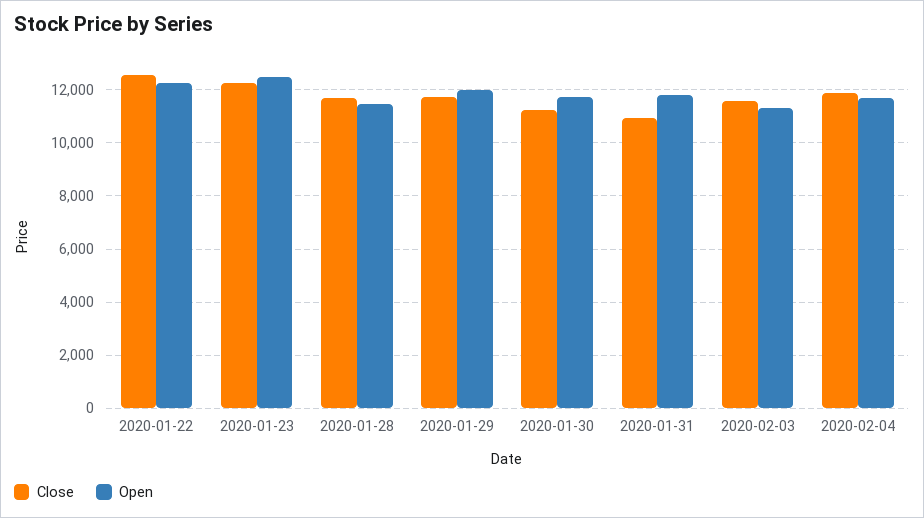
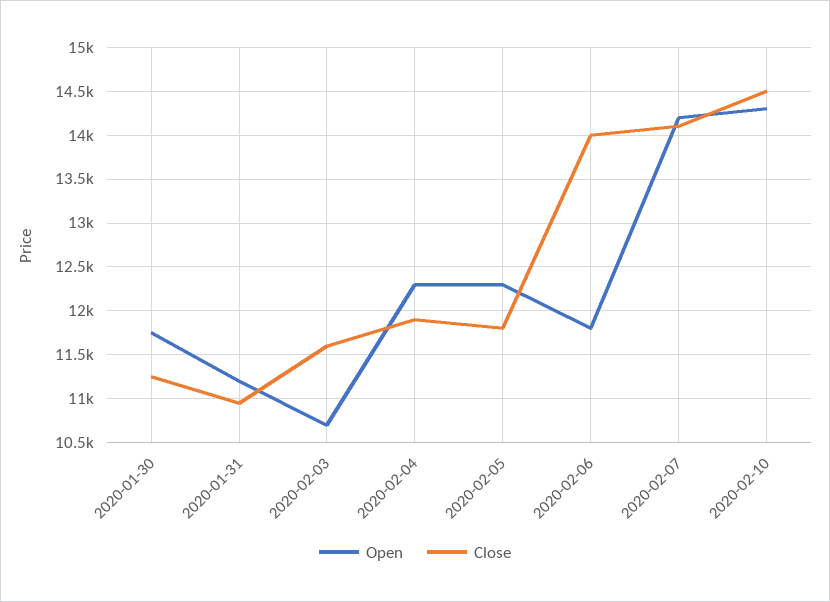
Close, 2020-01-22: 12500 -> none
Open, 2020-01-22: 12250 -> none
Close, 2020-01-23: 12250 -> none
Open, 2020-01-23: 12500 -> none
Close, 2020-01-28: 11750 -> none
Open, 2020-01-28: 11500 -> none
Close, 2020-01-29: 11750 -> none
Open, 2020-01-29: 12000 -> none
Open, 2020-01-31: 11750 -> 11200
Open, 2020-02-03: 11250 -> 10700
Open, 2020-02-04: 11750 -> 12300
Open, 2020-02-05: none -> 12300
Close, 2020-02-05: none -> 11800
Open, 2020-02-06: none -> 11800
Close, 2020-02-06: none -> 14000
Open, 2020-02-07: none -> 14200
Close, 2020-02-07: none -> 14100
Open, 2020-02-10: none -> 14300
Close, 2020-02-10: none -> 14500

